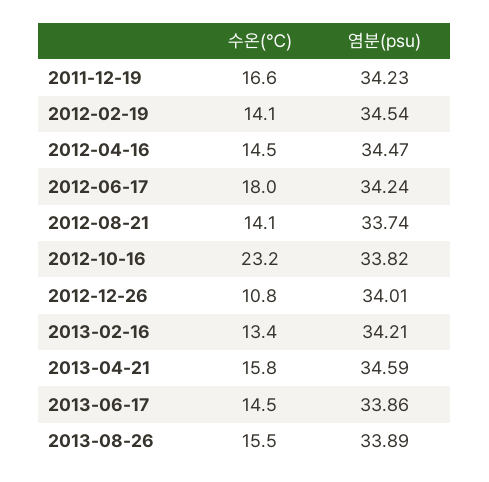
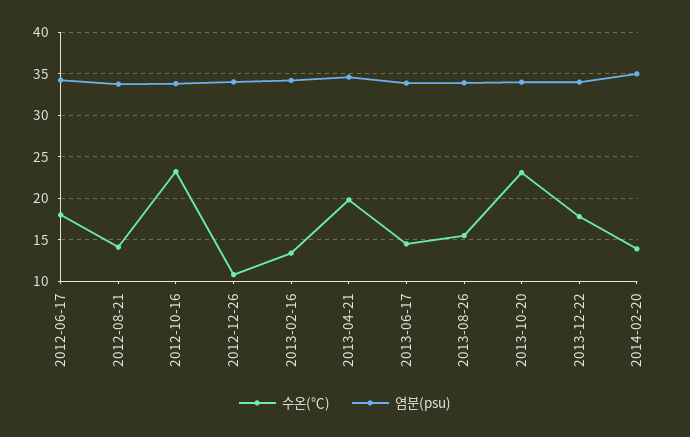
수온(℃), 2011-12-19: 16.6 -> none
염분(psu), 2011-12-19: 34.23 -> none
수온(℃), 2012-02-19: 14.1 -> none
염분(psu), 2012-02-19: 34.54 -> none
수온(℃), 2012-04-16: 14.5 -> none
염분(psu), 2012-04-16: 34.47 -> none
수온(℃), 2013-04-21: 15.8 -> 20
수온(℃), 2013-10-20: none -> 23
염분(psu), 2013-10-20: none -> 34
수온(℃), 2013-12-22: none -> 18
염분(psu), 2013-12-22: none -> 34
수온(℃), 2014-02-20: none -> 14
염분(psu), 2014-02-20: none -> 35

